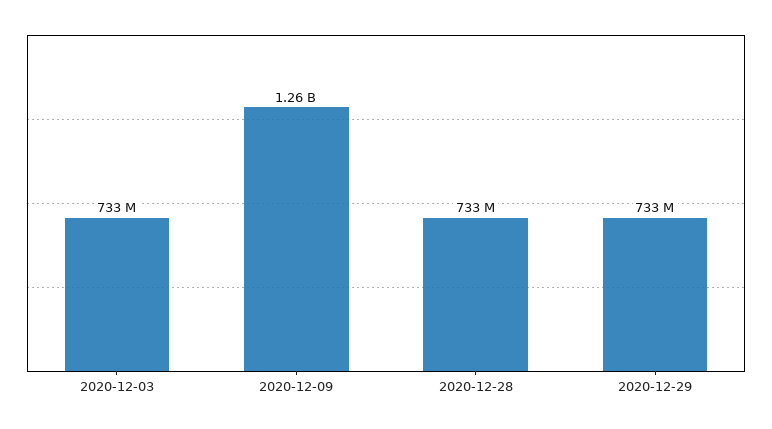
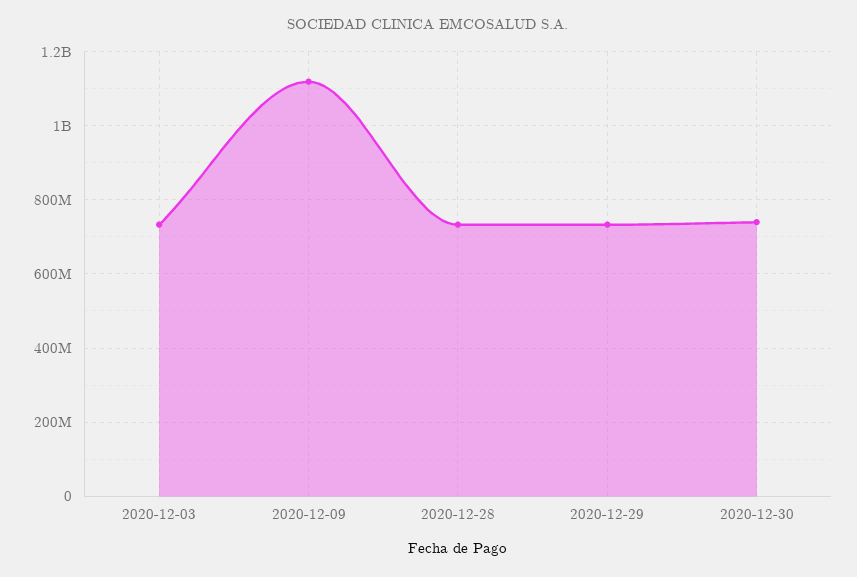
2020-12-09: 1260000000 -> 1120000000
2020-12-30: none -> 740000000

